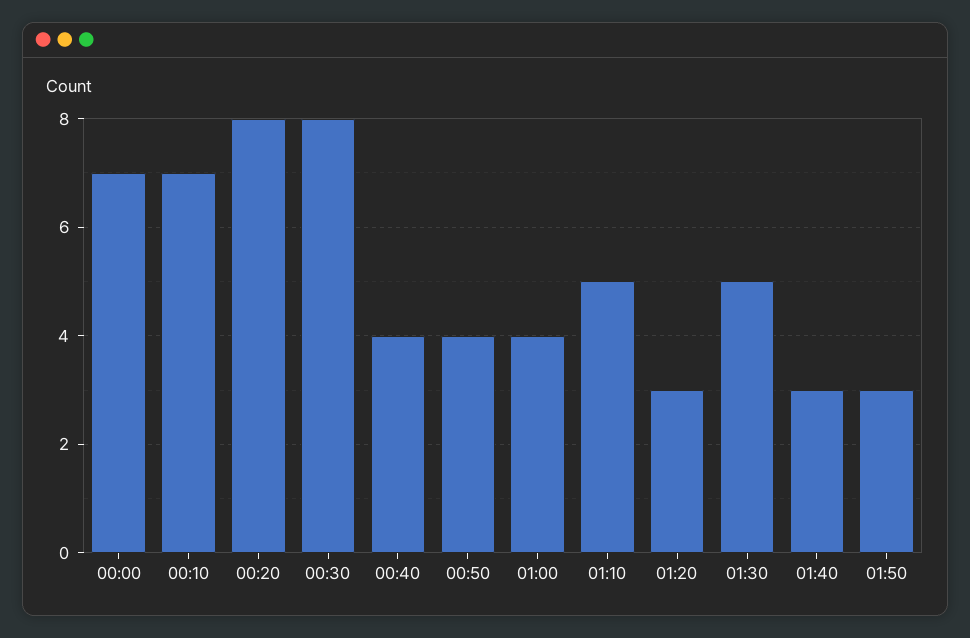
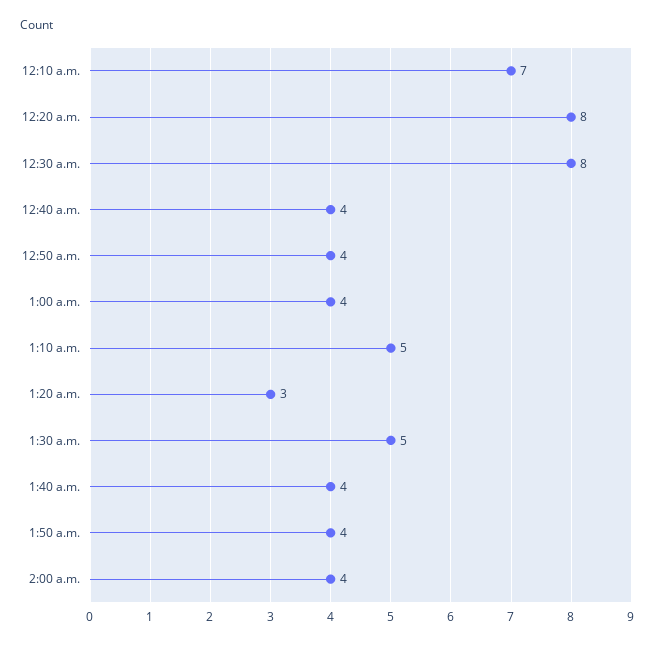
00:00: 7 -> none
01:40: 3 -> 4
01:50: 3 -> 4
2:00 a.m.: none -> 4

